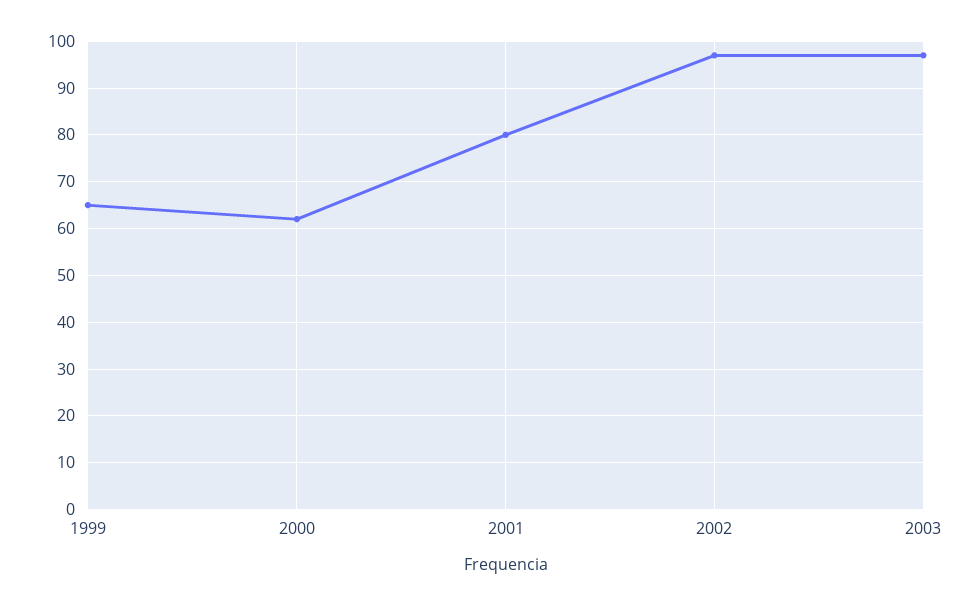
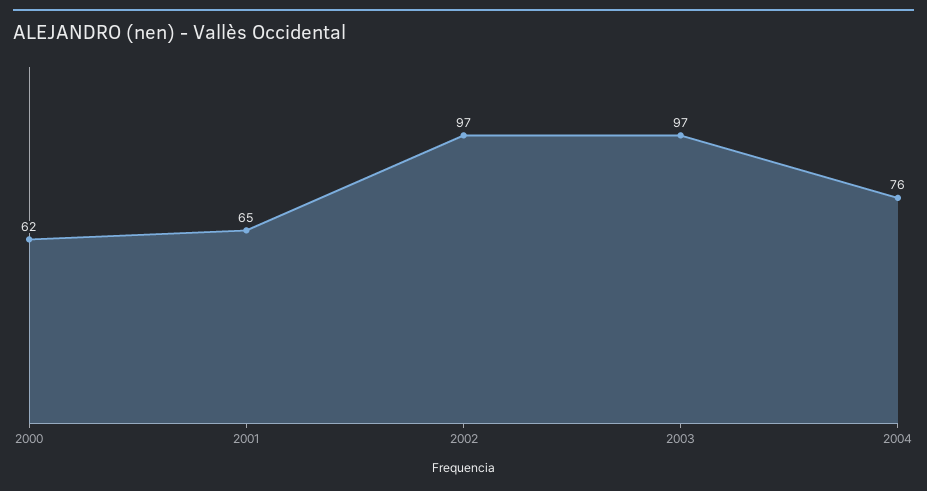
1999: 65 -> none
2001: 80 -> 65
2004: none -> 76

